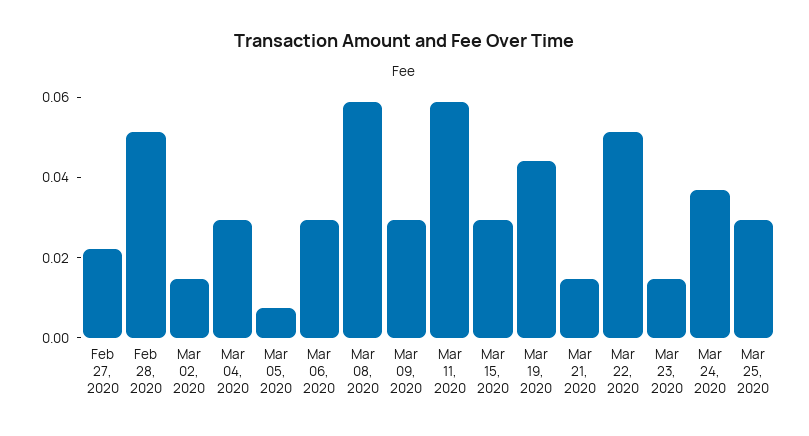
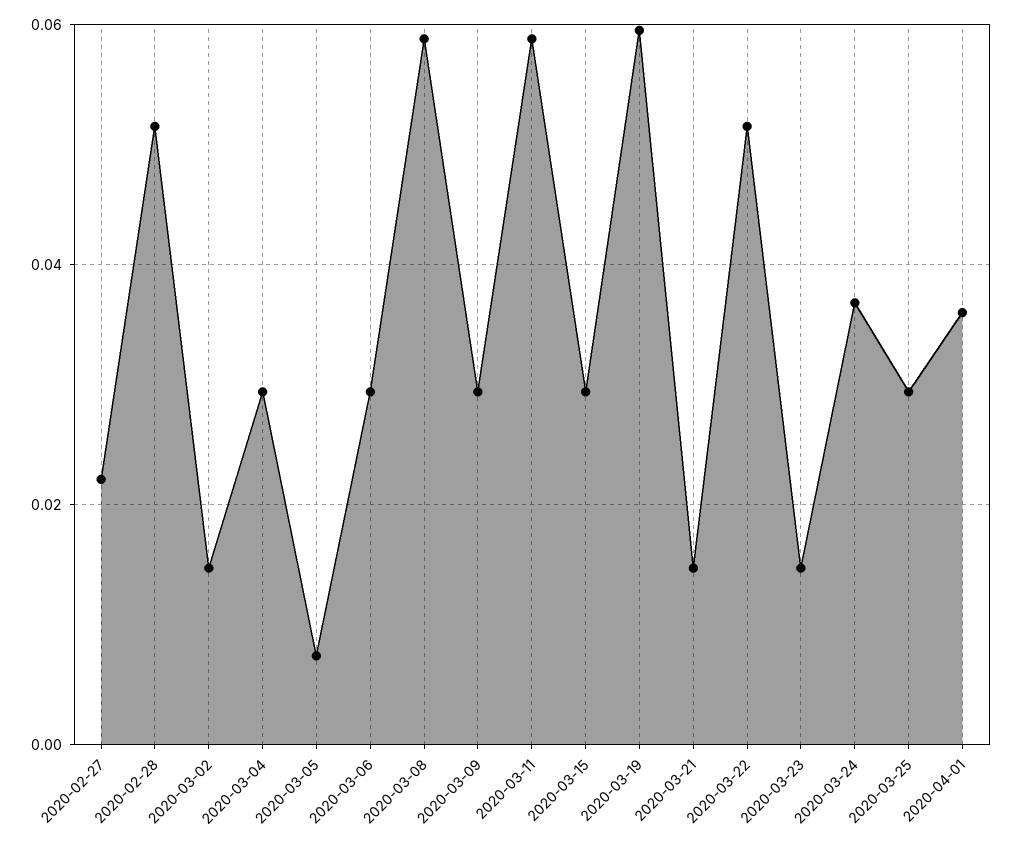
Mar 19, 2020: 0.045 -> 0.06
2020-04-01: none -> 0.036

